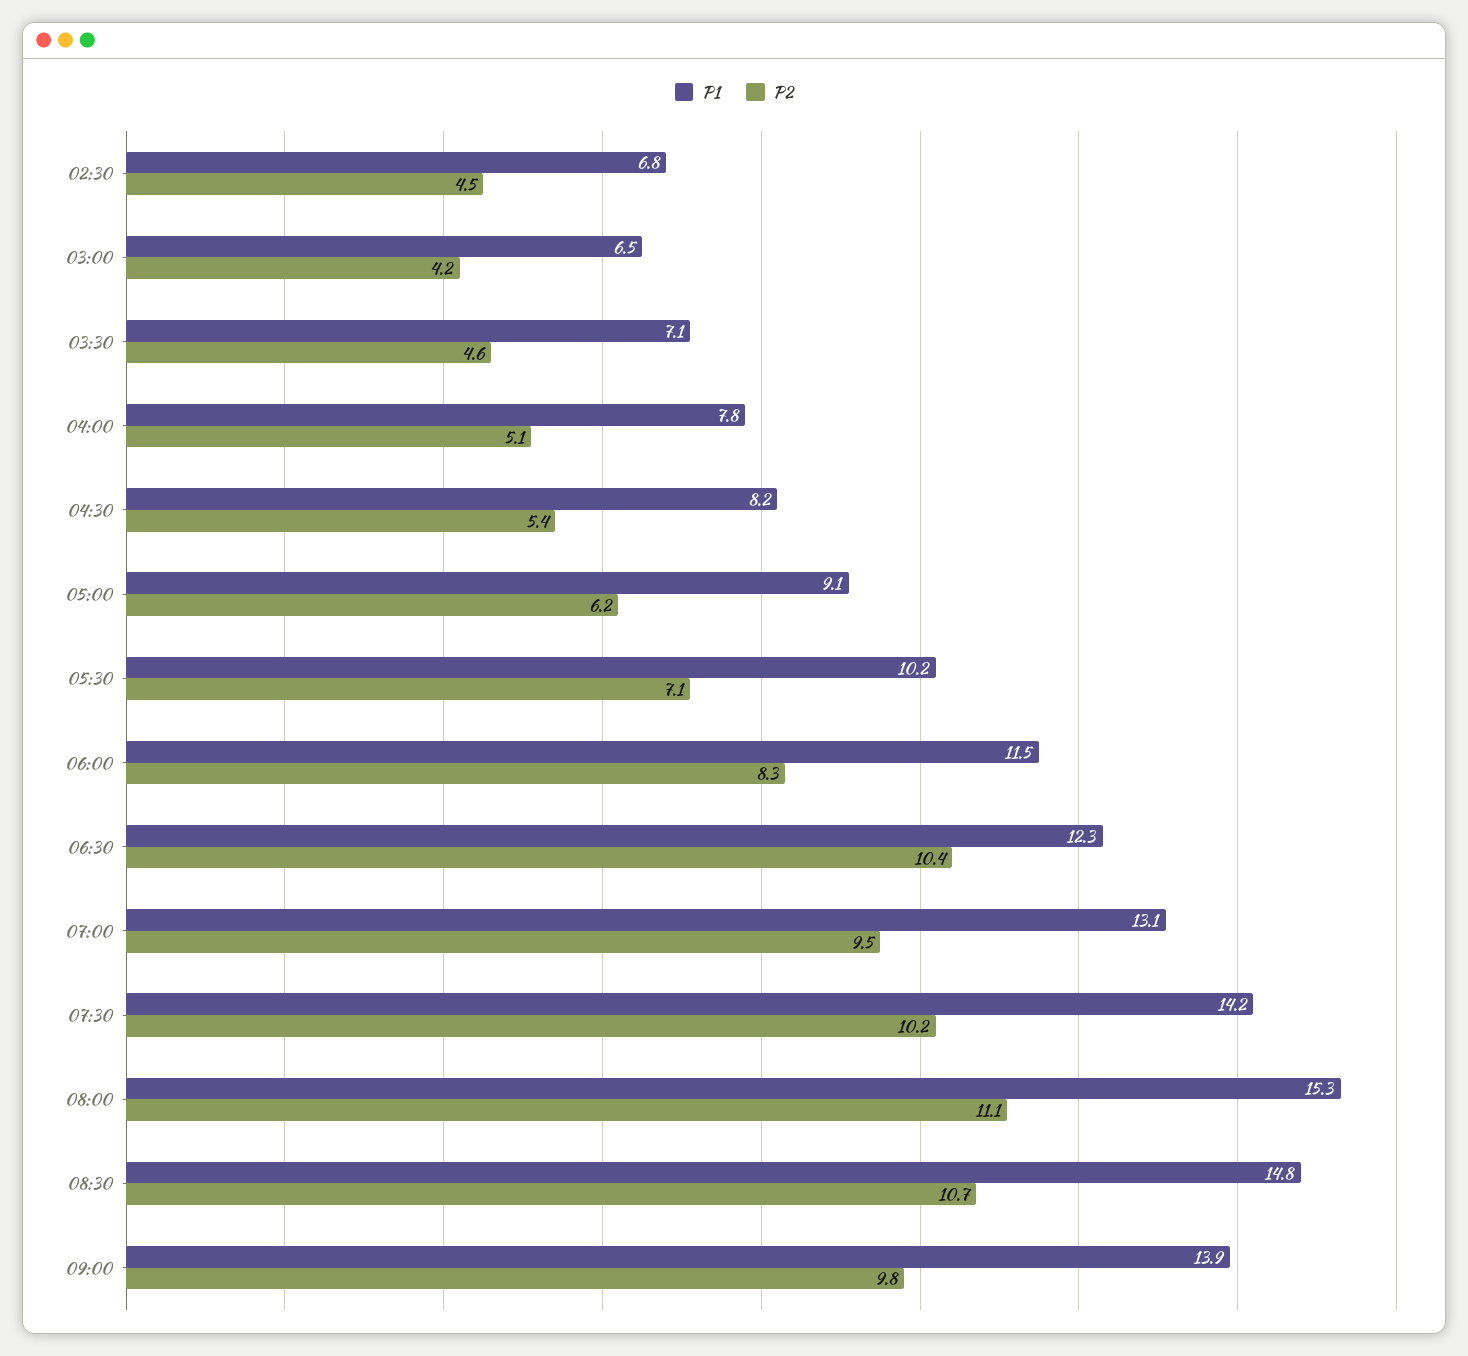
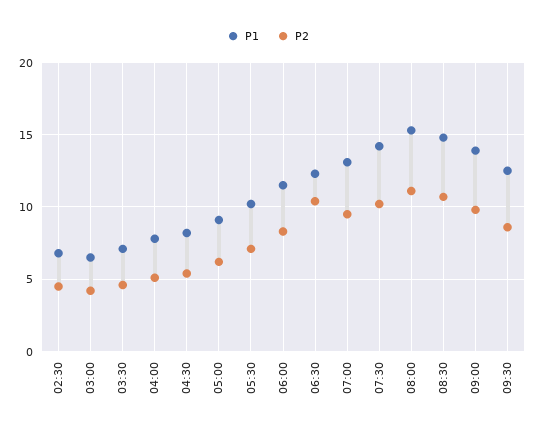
P1, 09:30: none -> 12.5
P2, 09:30: none -> 8.5

